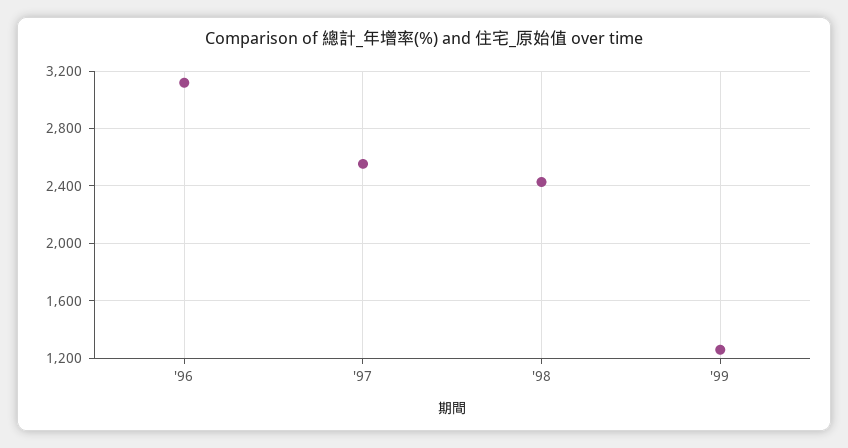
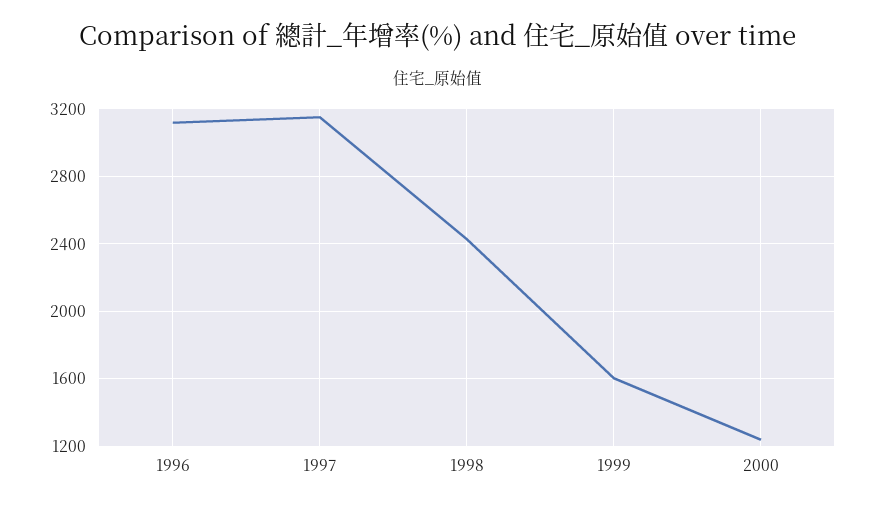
'97: 2550 -> 3150
'99: 1250 -> 1600
2000: none -> 1250

